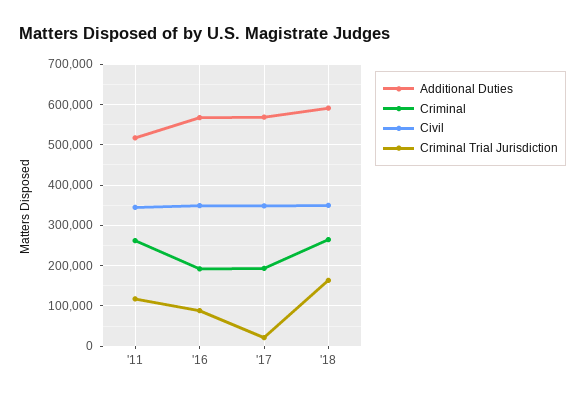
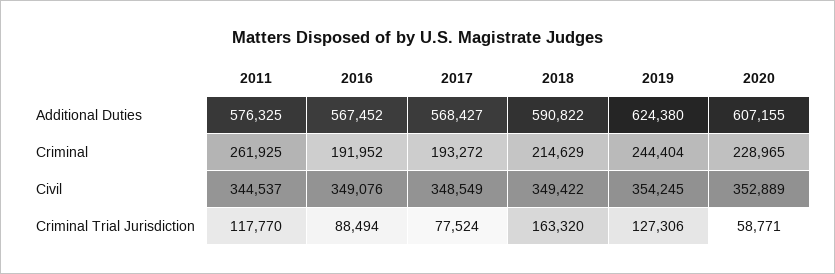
Additional Duties, '11: 520000 -> 576325
Criminal Trial Jurisdiction, '17: 20000 -> 77524
Criminal, '18: 260000 -> 214629
Additional Duties, 2019: none -> 624380
Additional Duties, 2020: none -> 607155
Criminal, 2019: none -> 244404
Criminal, 2020: none -> 228965
Civil, 2019: none -> 354245
Civil, 2020: none -> 352889
Criminal Trial Jurisdiction, 2019: none -> 127306
Criminal Trial Jurisdiction, 2020: none -> 58771

